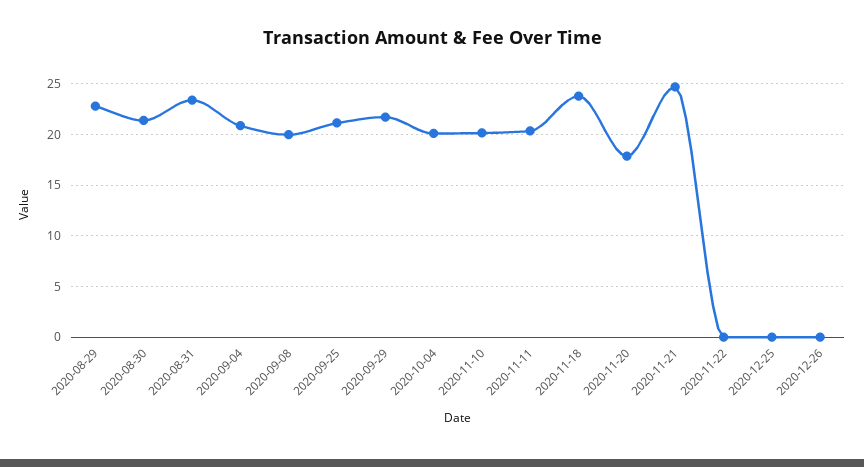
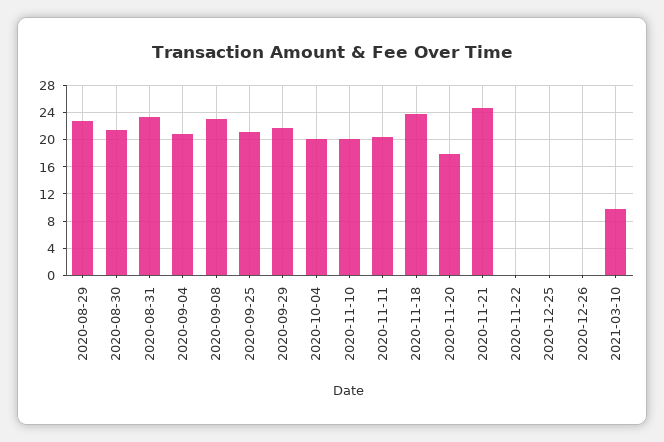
2020-09-08: 20 -> 23
2021-03-10: none -> 10

